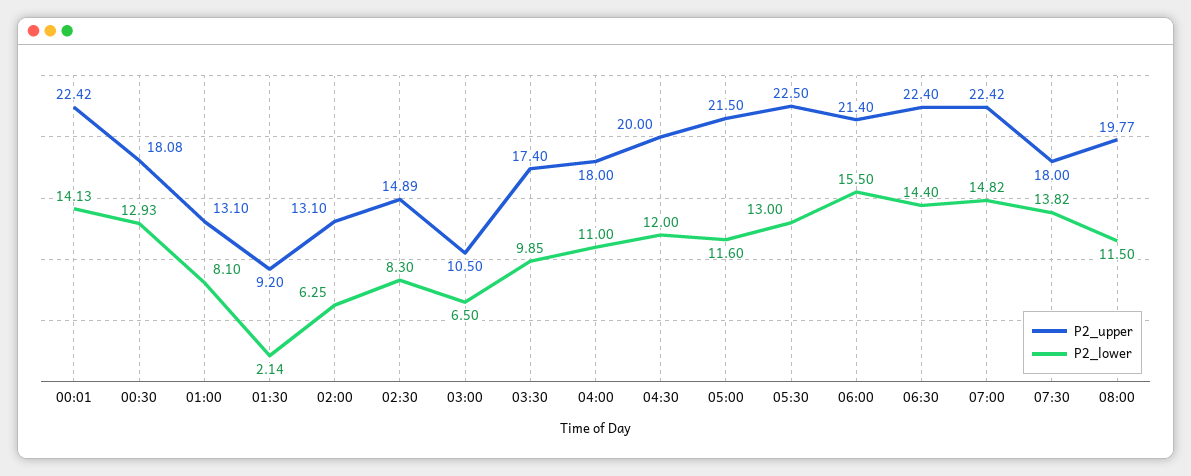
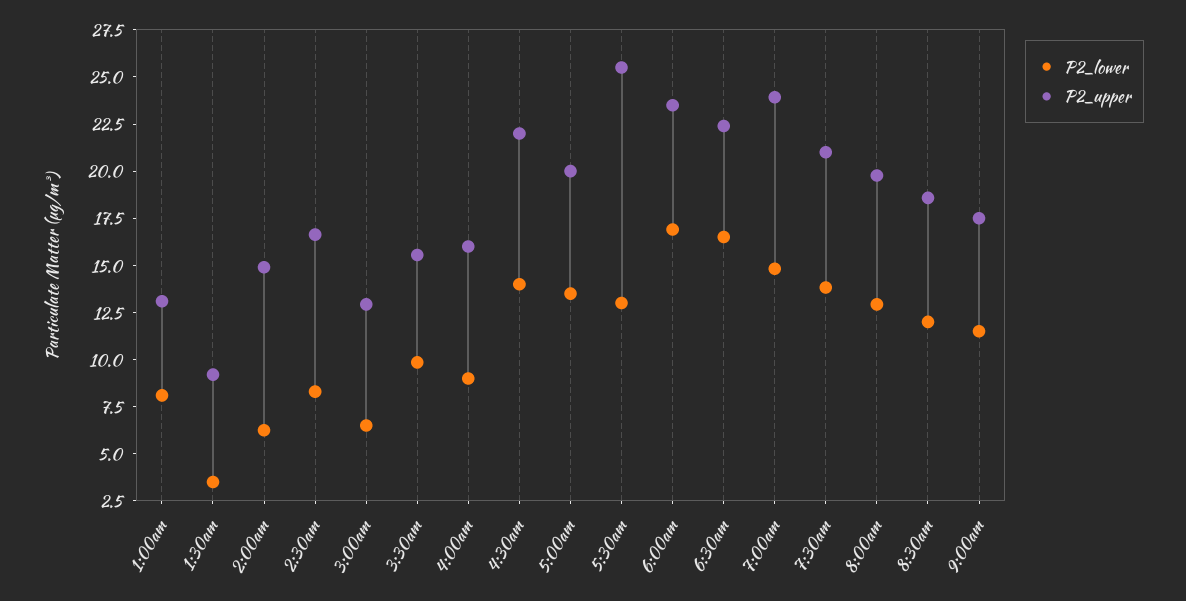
P2_upper, 00:01: 22.42 -> none
P2_lower, 00:01: 14.13 -> none
P2_upper, 00:30: 18.08 -> none
P2_lower, 00:30: 12.93 -> none
P2_lower, 01:30: 2.14 -> 3.5
P2_upper, 02:00: 13.1 -> 15
P2_upper, 02:30: 14.89 -> 16.5
P2_upper, 03:00: 10.5 -> 13
P2_upper, 03:30: 17.4 -> 15.5
P2_upper, 04:00: 18 -> 16
P2_lower, 04:00: 11 -> 9
P2_upper, 04:30: 20 -> 22
P2_lower, 04:30: 12 -> 14
P2_upper, 05:00: 21.5 -> 20
P2_lower, 05:00: 11.6 -> 13.5
P2_upper, 05:30: 22.5 -> 25.5
P2_upper, 06:00: 21.4 -> 23.5
P2_lower, 06:00: 15.5 -> 17
P2_lower, 06:30: 14.4 -> 16.5
P2_upper, 07:00: 22.42 -> 24
P2_upper, 07:30: 18 -> 21
P2_lower, 08:00: 11.5 -> 13
P2_lower, 8:30am: none -> 12
P2_upper, 8:30am: none -> 18.5
P2_lower, 9:00am: none -> 11.5
P2_upper, 9:00am: none -> 17.5

